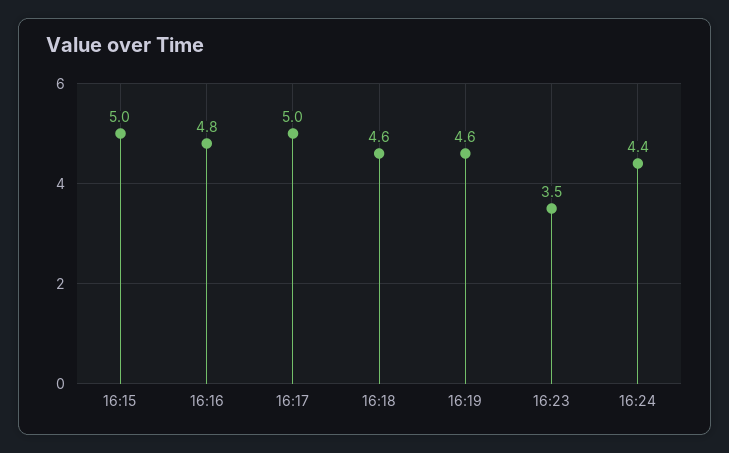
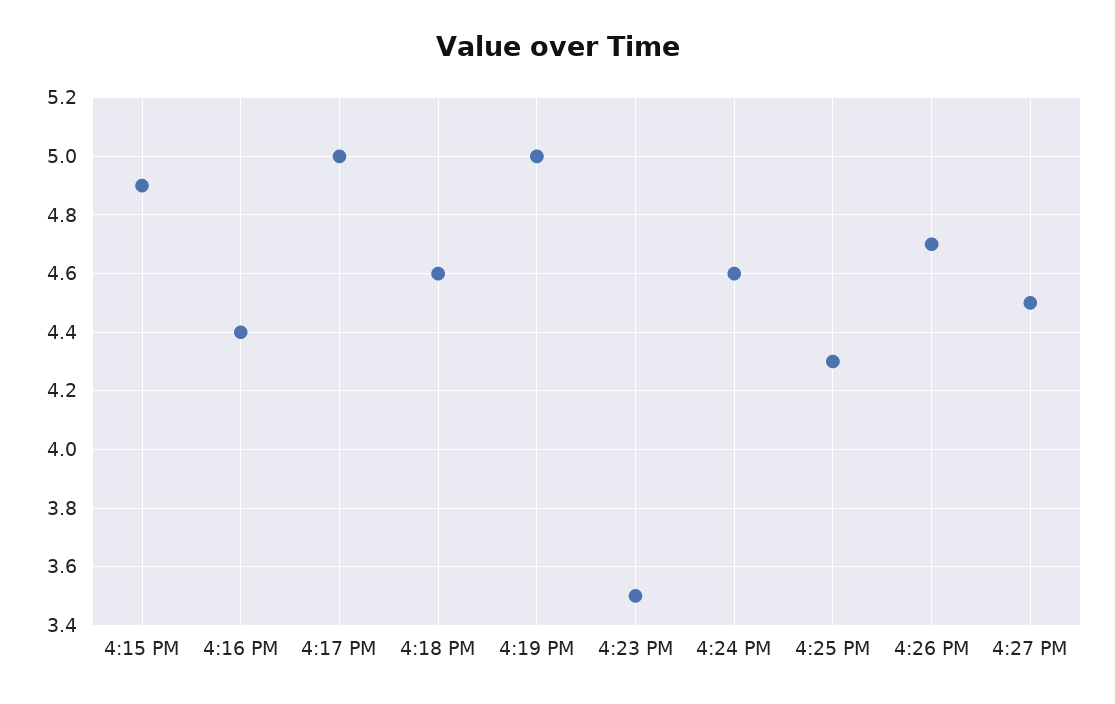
16:15: 5 -> 4.9
16:16: 4.8 -> 4.4
16:19: 4.6 -> 5
16:24: 4.4 -> 4.6
4:25 PM: none -> 4.3
4:26 PM: none -> 4.7
4:27 PM: none -> 4.5

